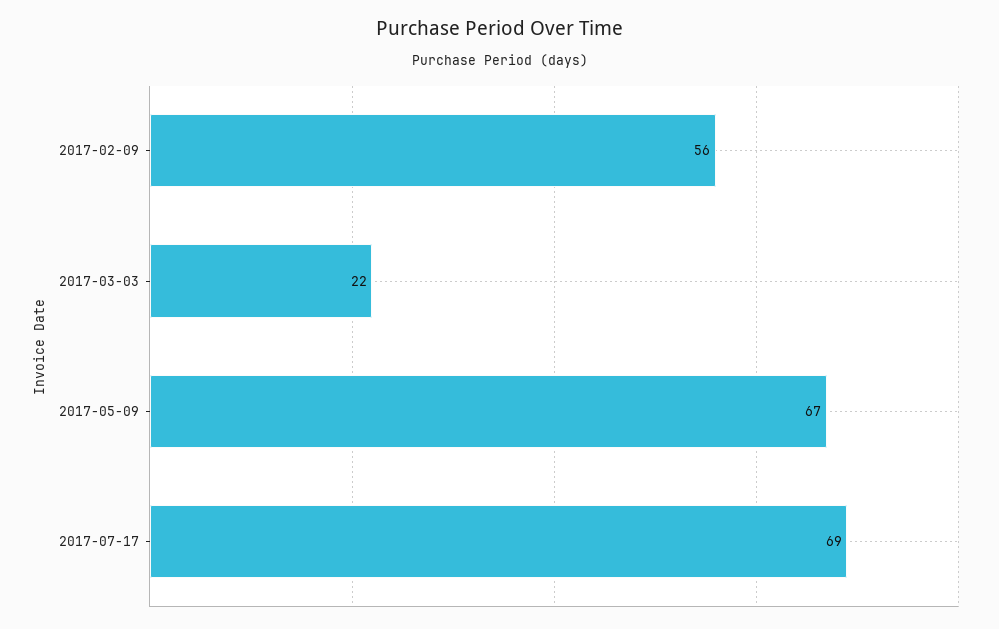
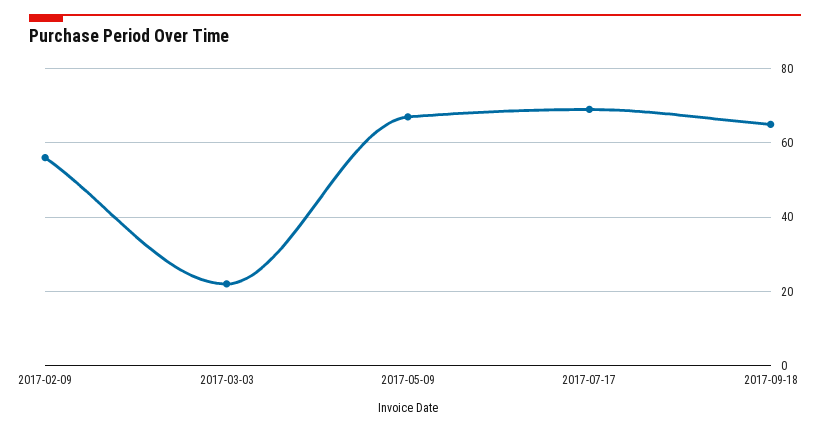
2017-09-18: none -> 65

